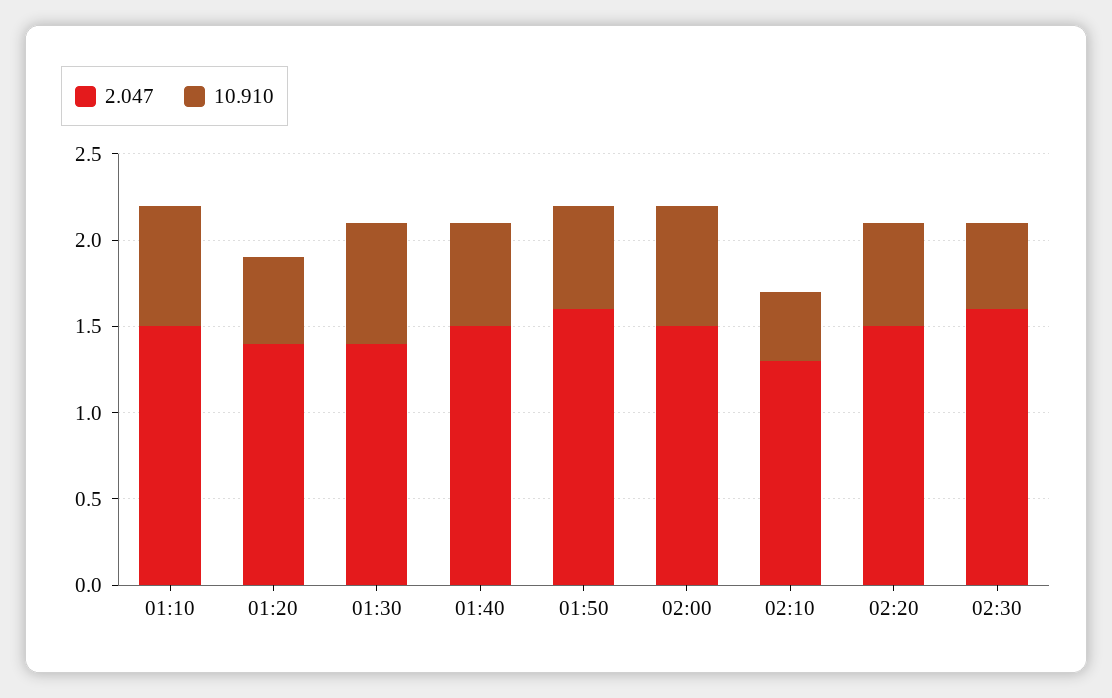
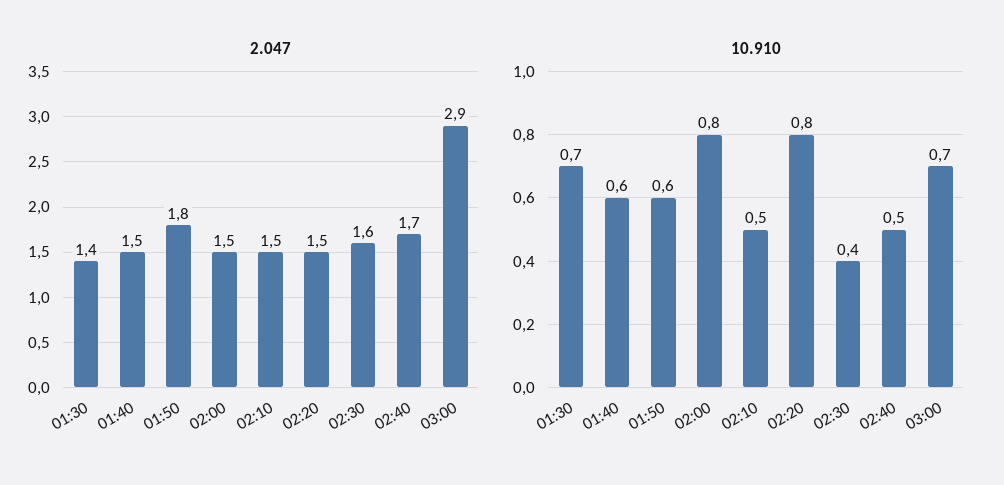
2.047, 01:10: 1.5 -> none
10.910, 01:10: 0.7 -> none
2.047, 01:20: 1.4 -> none
10.910, 01:20: 0.5 -> none
2.047, 01:50: 1.6 -> 1.8
10.910, 02:00: 0.7 -> 0.8
2.047, 02:10: 1.3 -> 1.5
10.910, 02:10: 0.4 -> 0.5
10.910, 02:20: 0.6 -> 0.8
10.910, 02:30: 0.5 -> 0.4
2.047, 02:40: none -> 1.7
2.047, 03:00: none -> 2.9
10.910, 02:40: none -> 0.5
10.910, 03:00: none -> 0.7

